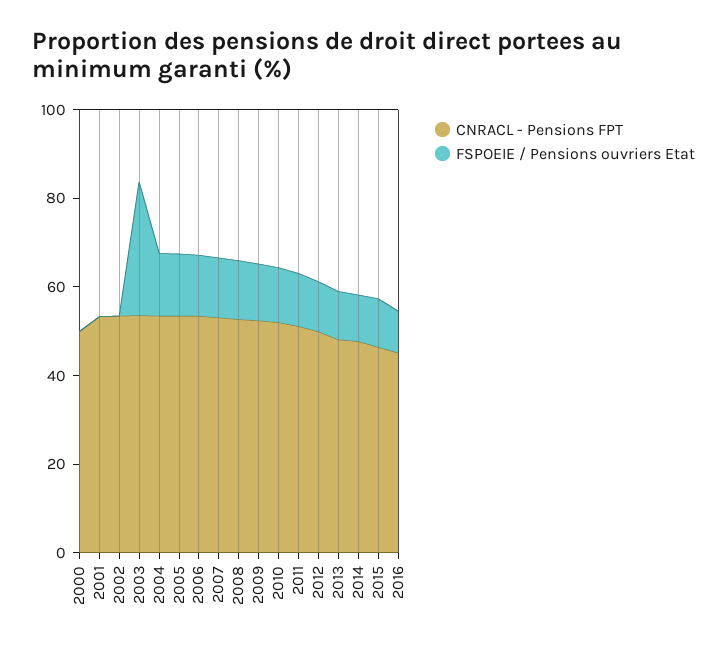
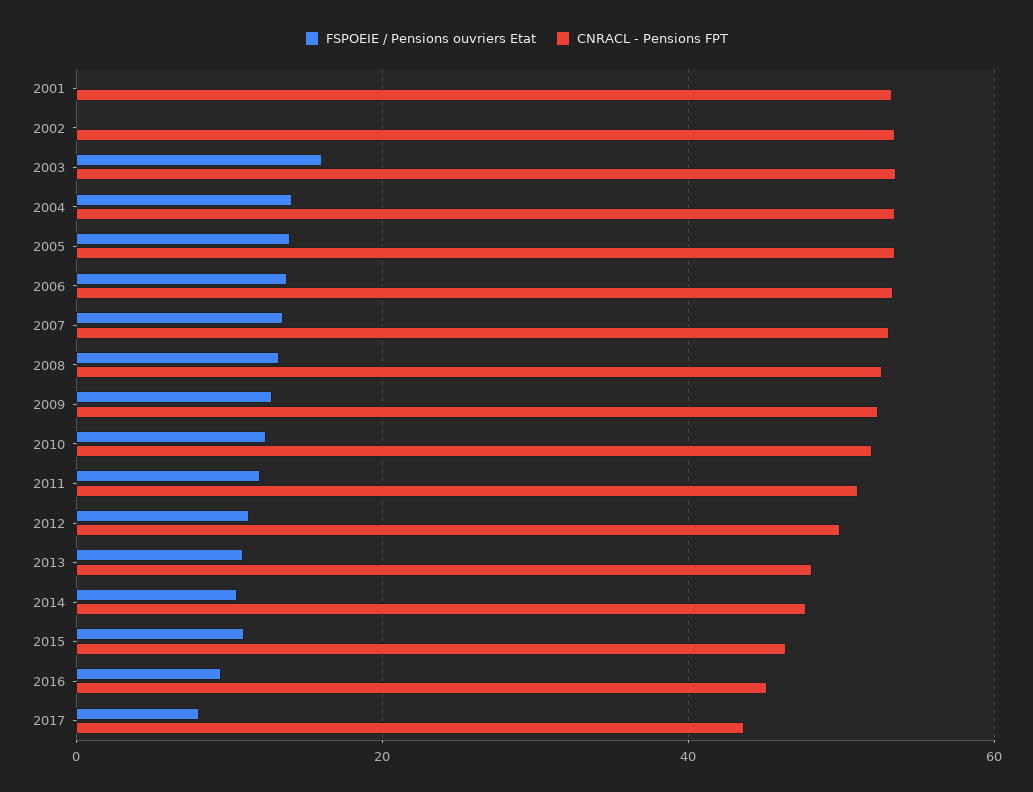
CNRACL - Pensions FPT, 2000: 50 -> none
FSPOEIE / Pensions ouvriers Etat, 2000: 0 -> none
FSPOEIE / Pensions ouvriers Etat, 2003: 30 -> 16
FSPOEIE / Pensions ouvriers Etat, 2017: none -> 8
CNRACL - Pensions FPT, 2017: none -> 44

